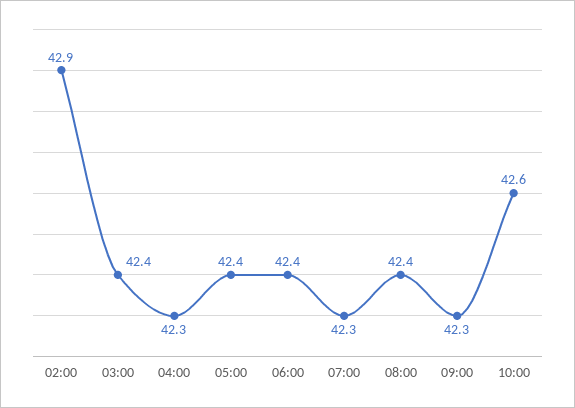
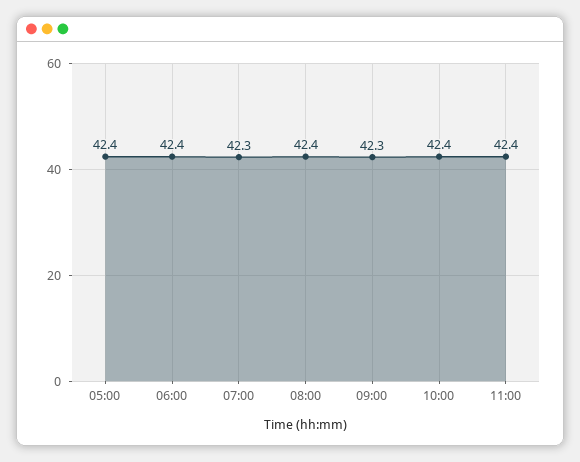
02:00: 42.9 -> none
03:00: 42.4 -> none
04:00: 42.3 -> none
10:00: 42.6 -> 42.4
11:00: none -> 42.4

